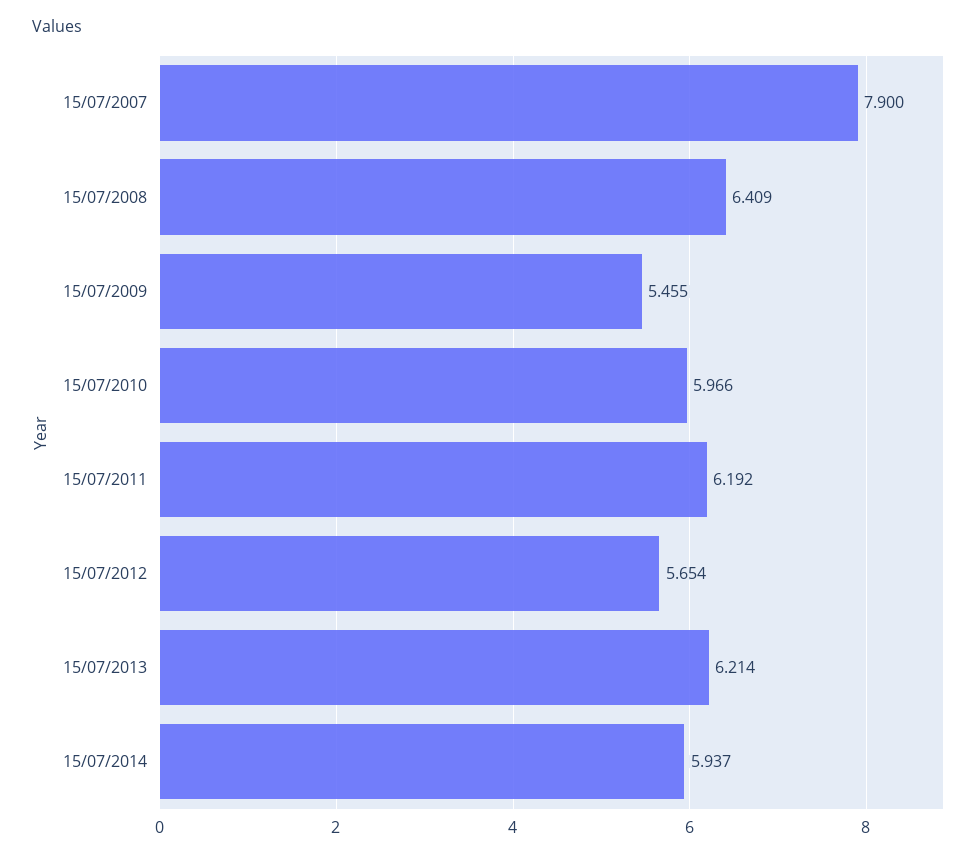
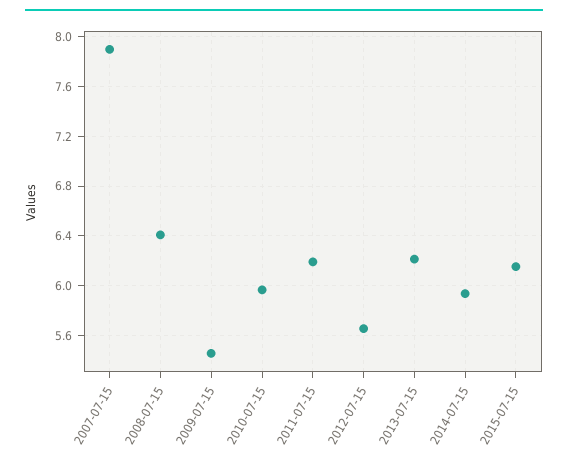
2015-07-15: none -> 6.15

